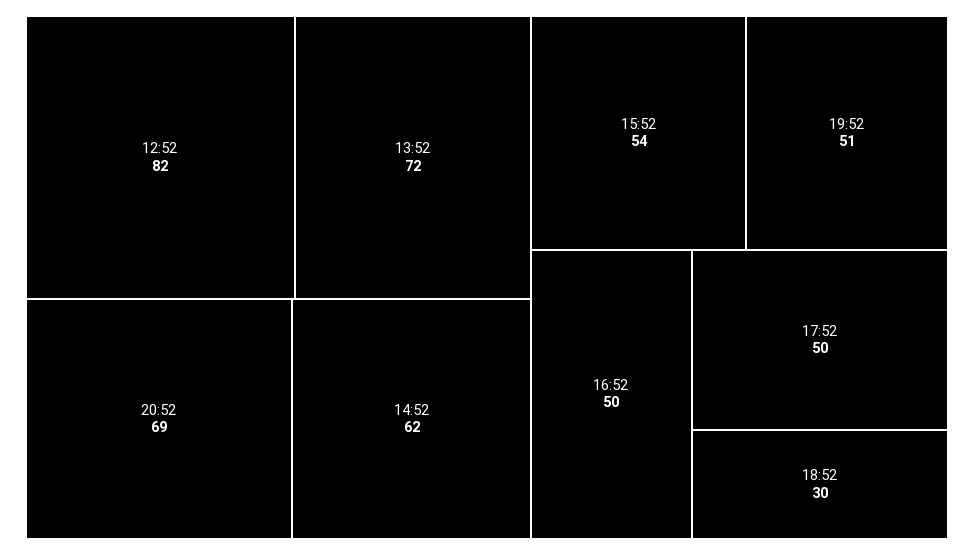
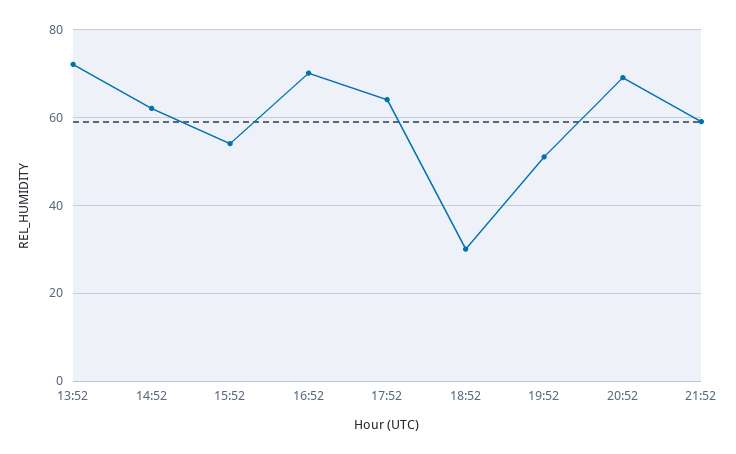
12:52: 82 -> none
16:52: 50 -> 70
17:52: 50 -> 65
21:52: none -> 60

